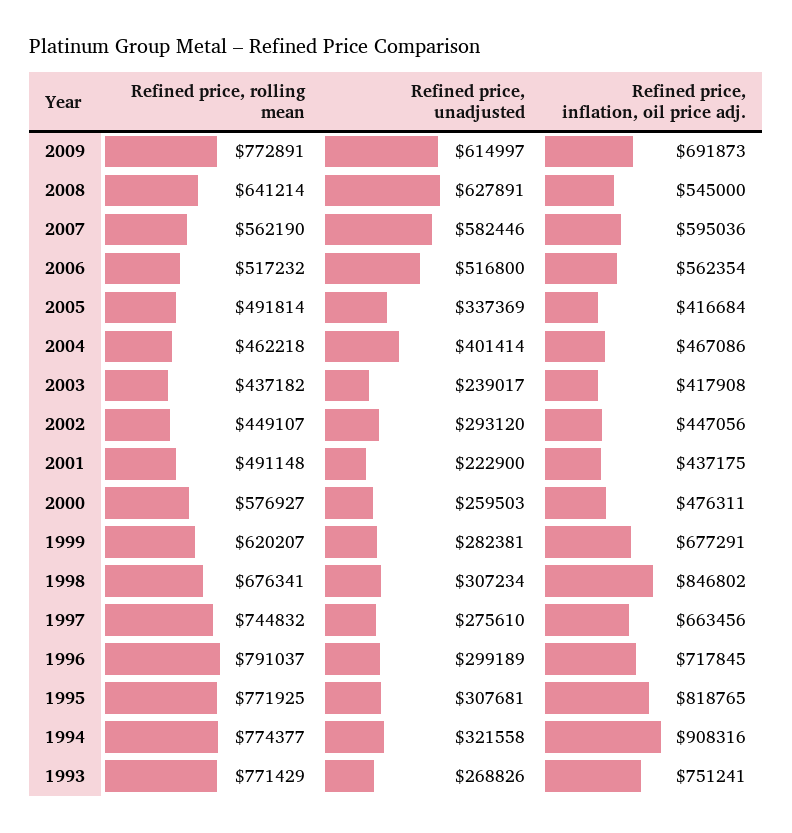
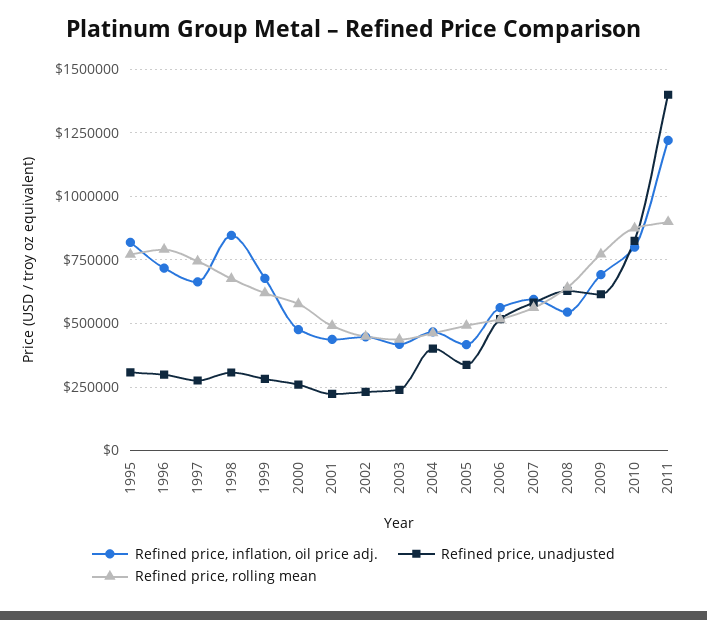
Refined price, unadjusted, 2002: 293120 -> 225000
Refined price, rolling mean, 1994: 774377 -> none
Refined price, unadjusted, 1994: 321558 -> none
Refined price, inflation, oil price adj., 1994: 908316 -> none
Refined price, rolling mean, 1993: 771429 -> none
Refined price, unadjusted, 1993: 268826 -> none
Refined price, inflation, oil price adj., 1993: 751241 -> none
Refined price, inflation, oil price adj., 2010: none -> 800000
Refined price, unadjusted, 2010: none -> 825000
Refined price, rolling mean, 2010: none -> 875000
Refined price, inflation, oil price adj., 2011: none -> 1225000
Refined price, unadjusted, 2011: none -> 1400000
Refined price, rolling mean, 2011: none -> 900000

